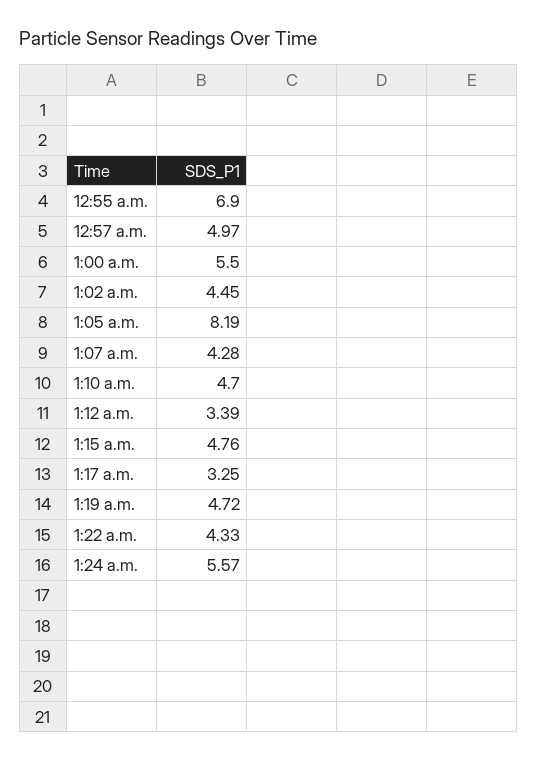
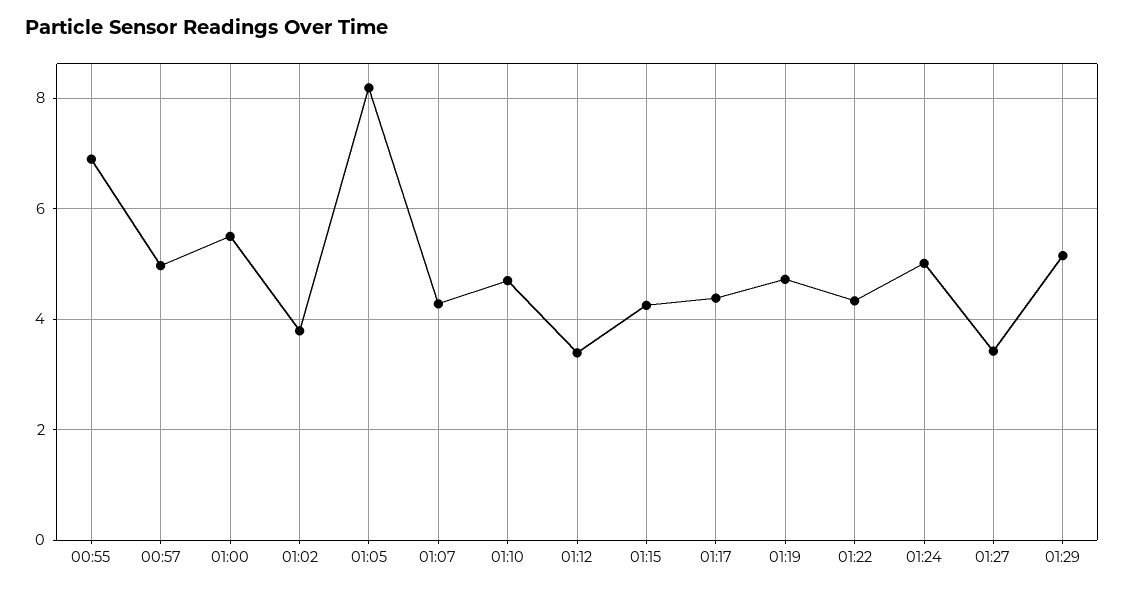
1:02 a.m.: 4.45 -> 3.8
1:15 a.m.: 4.76 -> 4.2
1:17 a.m.: 3.25 -> 4.4
1:24 a.m.: 5.57 -> 5
01:27: none -> 3.4
01:29: none -> 5.2

